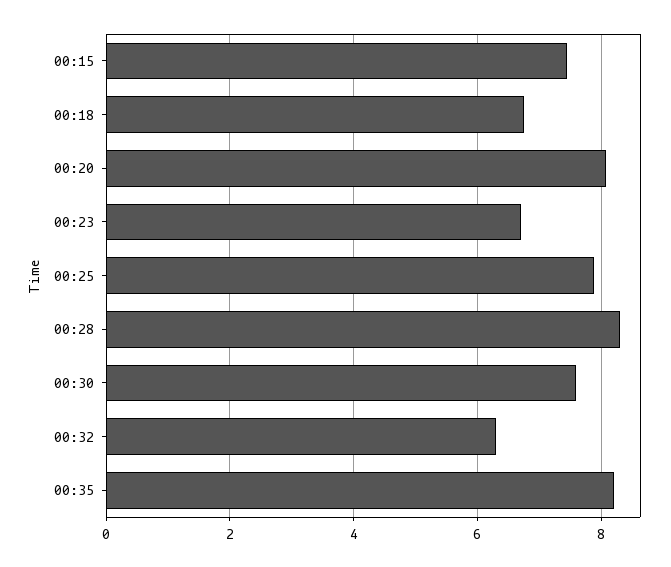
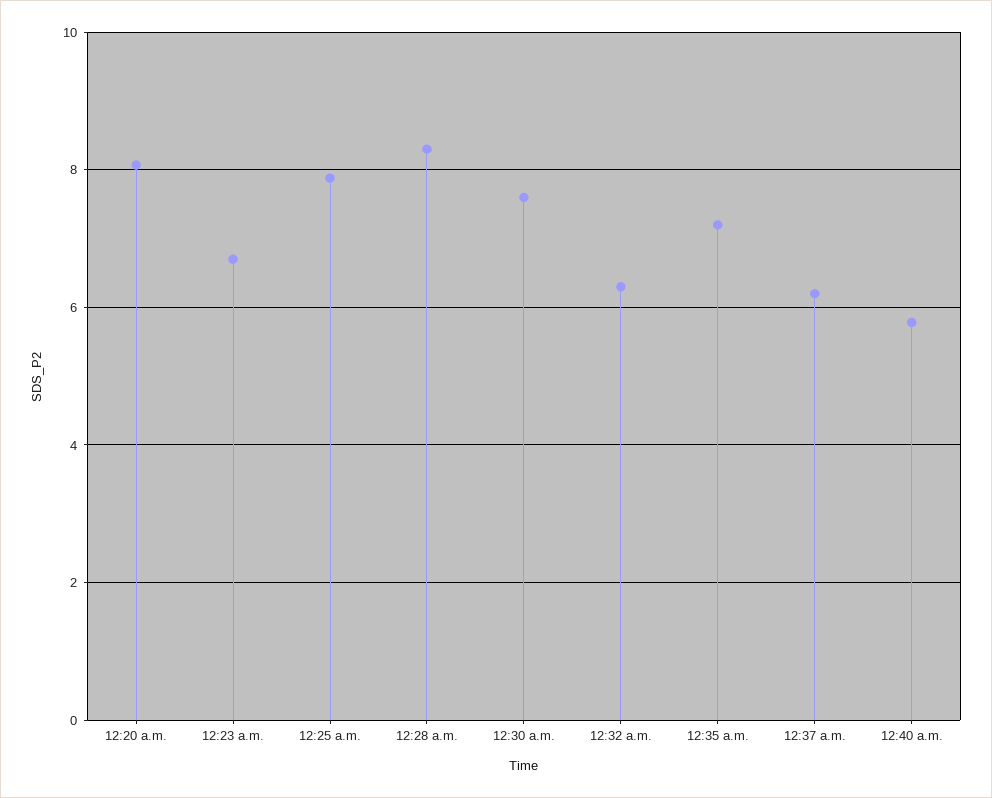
00:15: 7.4 -> none
00:18: 6.8 -> none
00:35: 8.2 -> 7.2
12:37 a.m.: none -> 6.2
12:40 a.m.: none -> 5.8

